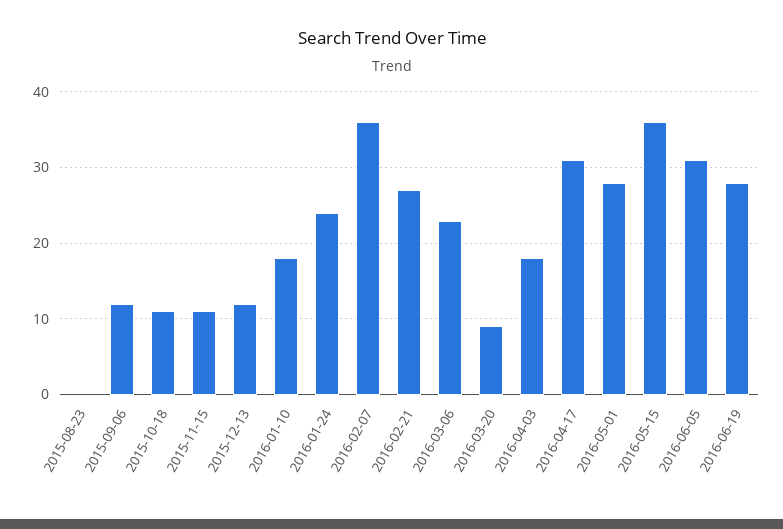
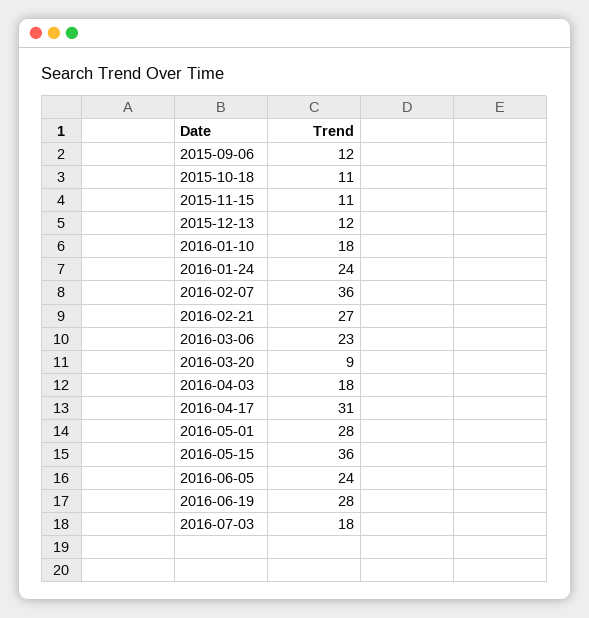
2015-08-23: 0 -> none
2016-06-05: 31 -> 24
2016-07-03: none -> 18

